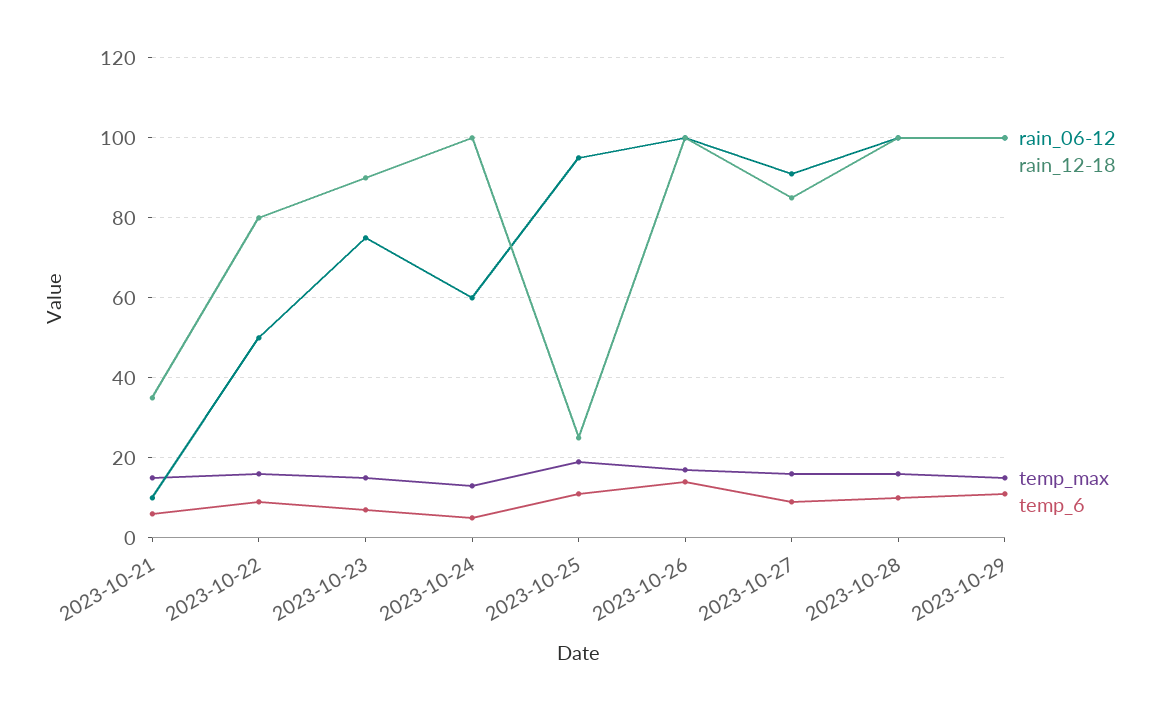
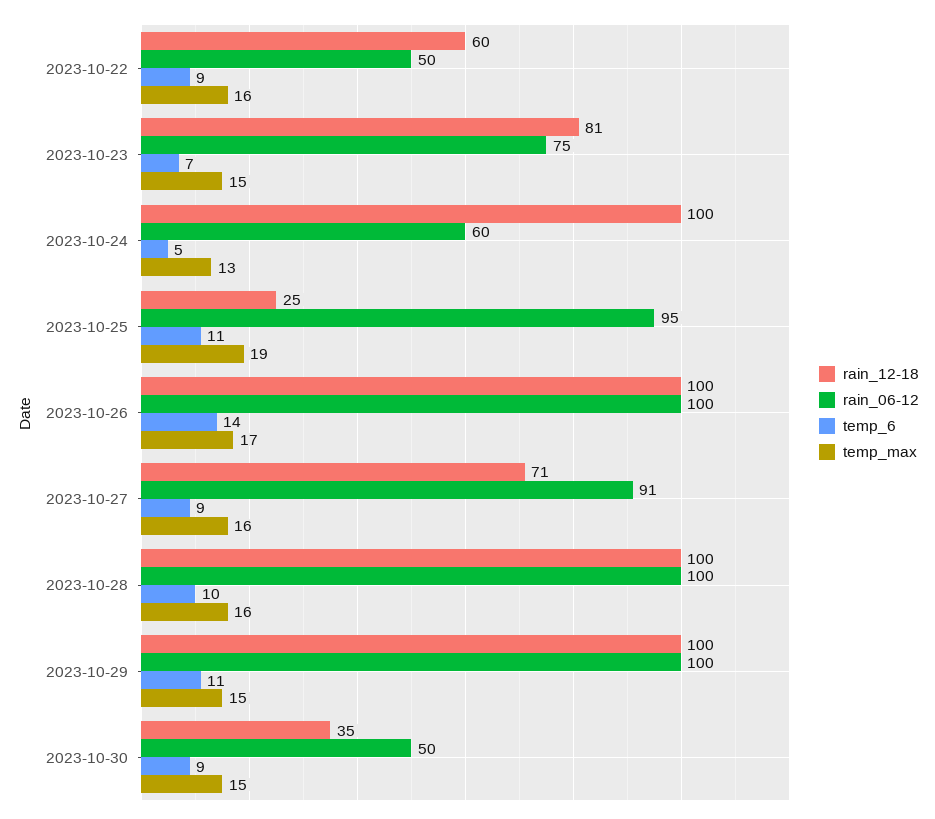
rain_06-12, 2023-10-21: 10 -> none
rain_12-18, 2023-10-21: 35 -> none
temp_max, 2023-10-21: 15 -> none
temp_6, 2023-10-21: 5 -> none
rain_12-18, 2023-10-22: 80 -> 60
rain_12-18, 2023-10-23: 90 -> 81
rain_12-18, 2023-10-27: 85 -> 71
rain_12-18, 2023-10-30: none -> 35
rain_06-12, 2023-10-30: none -> 50
temp_6, 2023-10-30: none -> 9
temp_max, 2023-10-30: none -> 15

